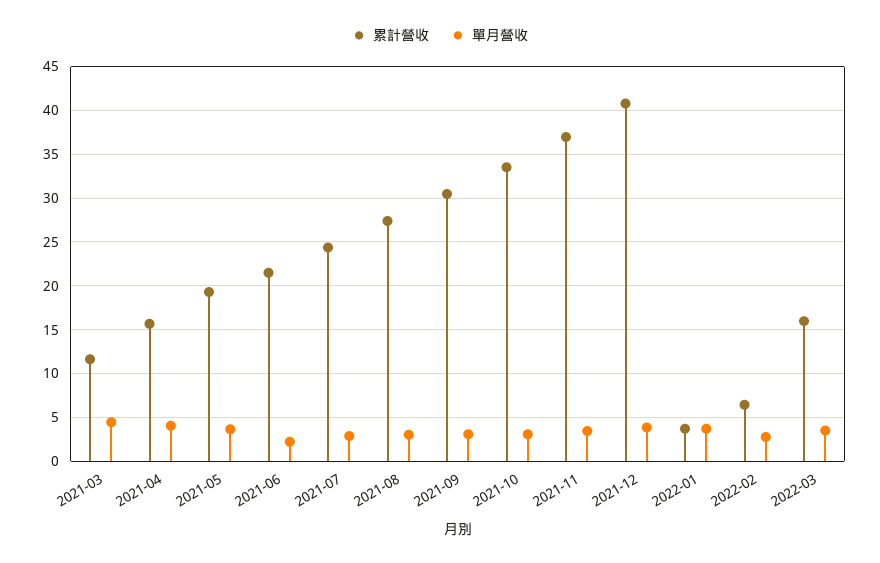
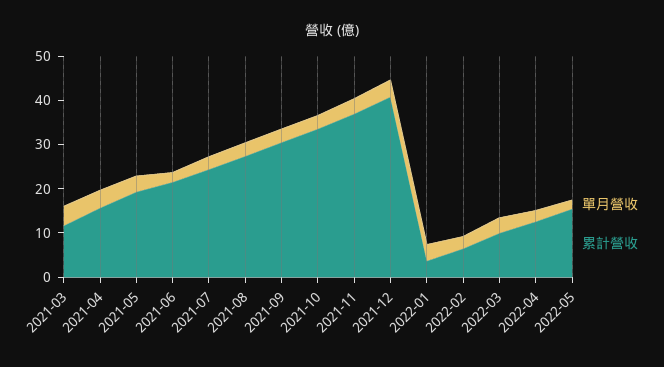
累計營收, 2022-03: 16 -> 10
單月營收, 2022-04: none -> 2
累計營收, 2022-04: none -> 12
單月營收, 2022-05: none -> 2
累計營收, 2022-05: none -> 16

